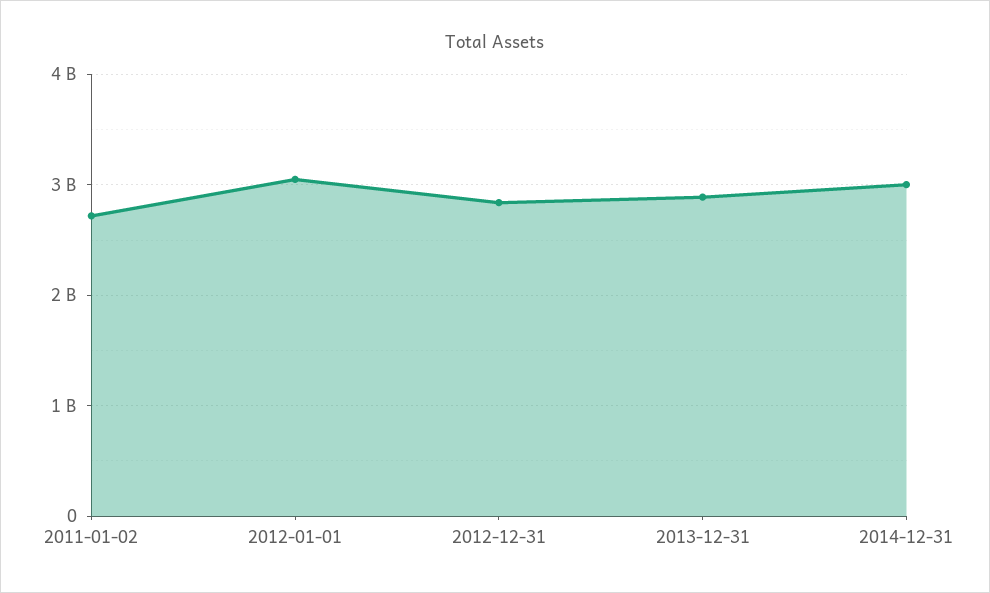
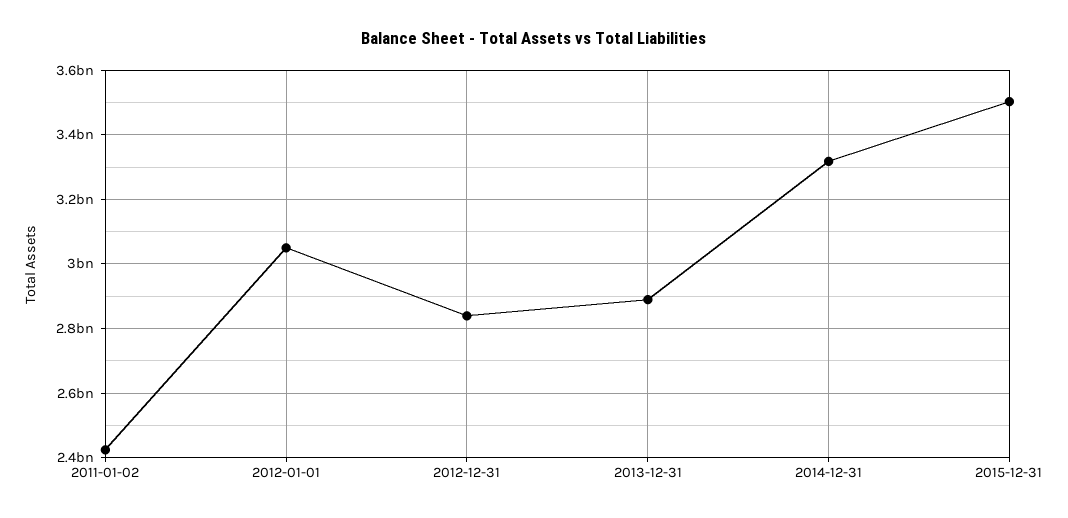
2011-01-02: 2700000000 -> 2420000000
2014-12-31: 3000000000 -> 3320000000
2015-12-31: none -> 3500000000

